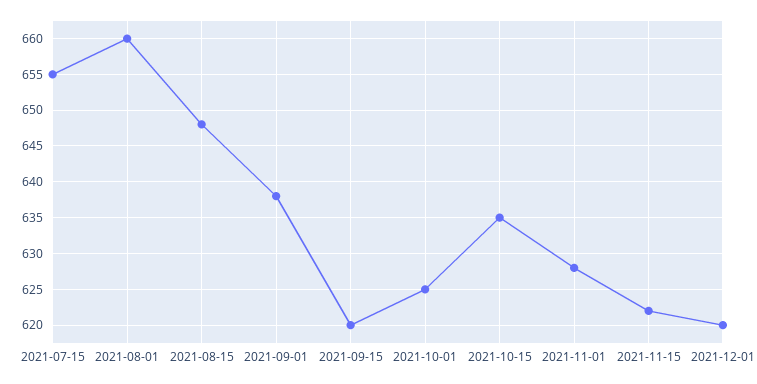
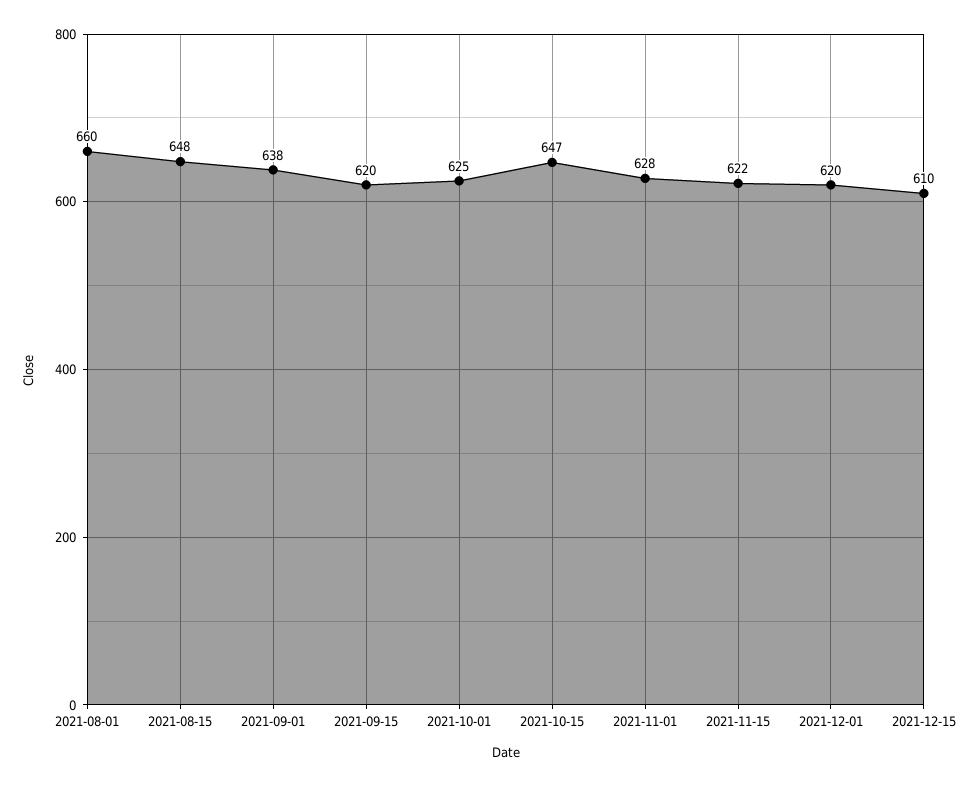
2021-07-15: 655 -> none
2021-10-15: 635 -> 647
2021-12-15: none -> 610

